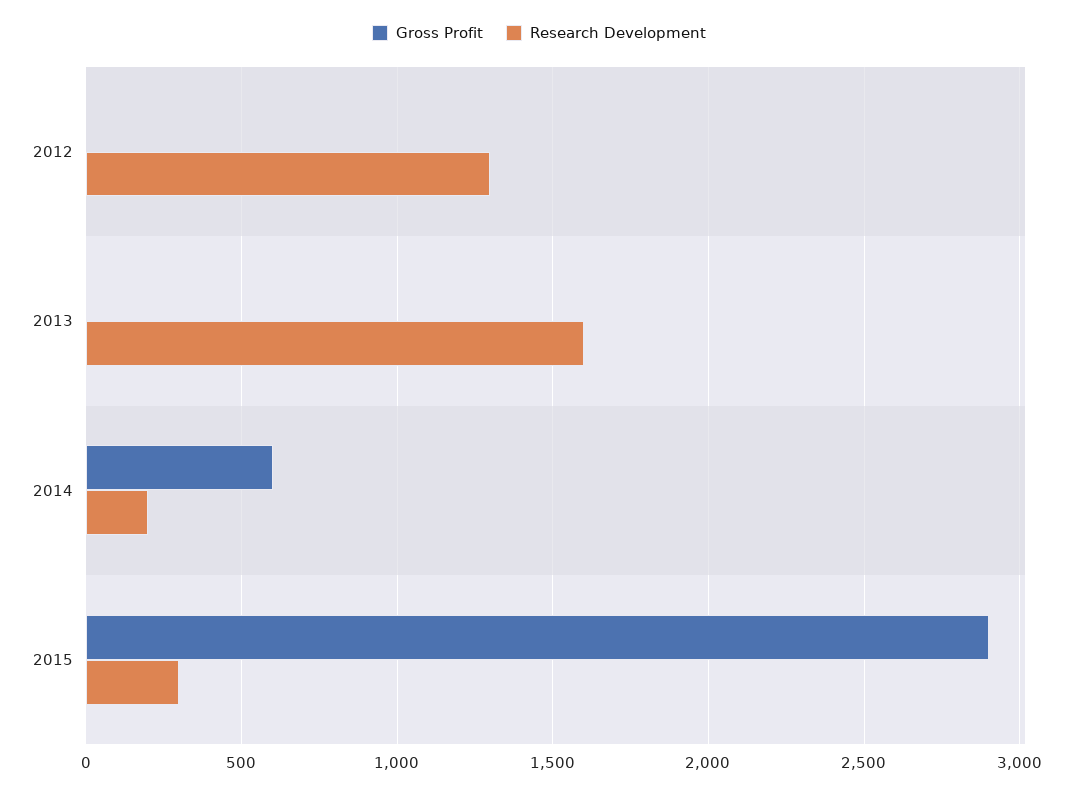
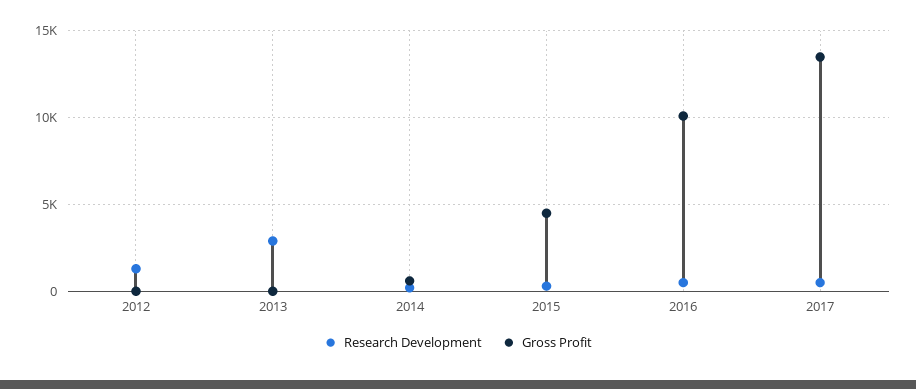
Research Development, 2013: 1600 -> 3000
Gross Profit, 2015: 2900 -> 4500
Research Development, 2016: none -> 500
Gross Profit, 2016: none -> 10000
Research Development, 2017: none -> 500
Gross Profit, 2017: none -> 13500

